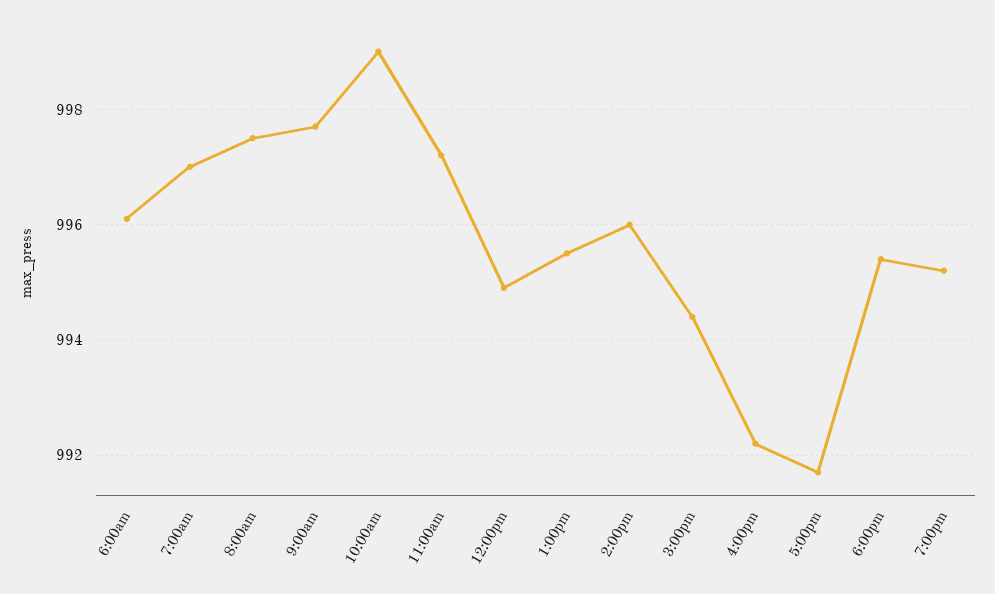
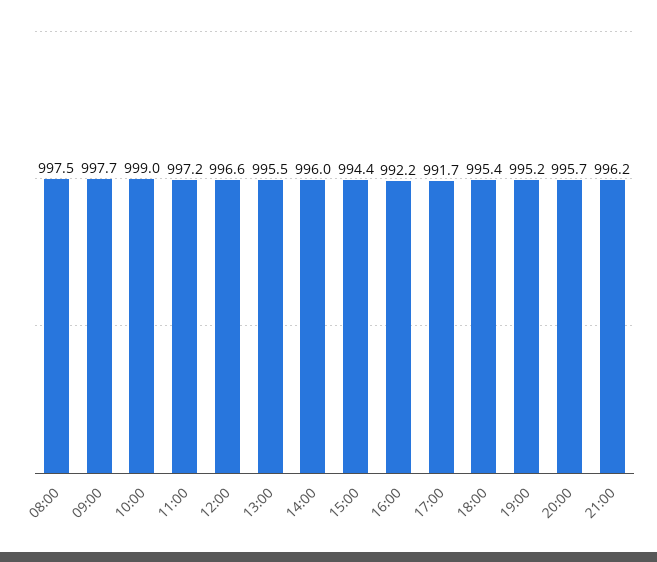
6:00am: 996 -> none
7:00am: 997 -> none
12:00pm: 995 -> 996.6
20:00: none -> 995.7
21:00: none -> 996.2

